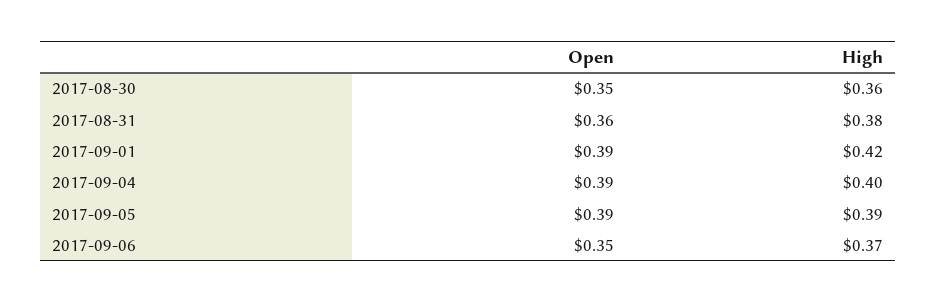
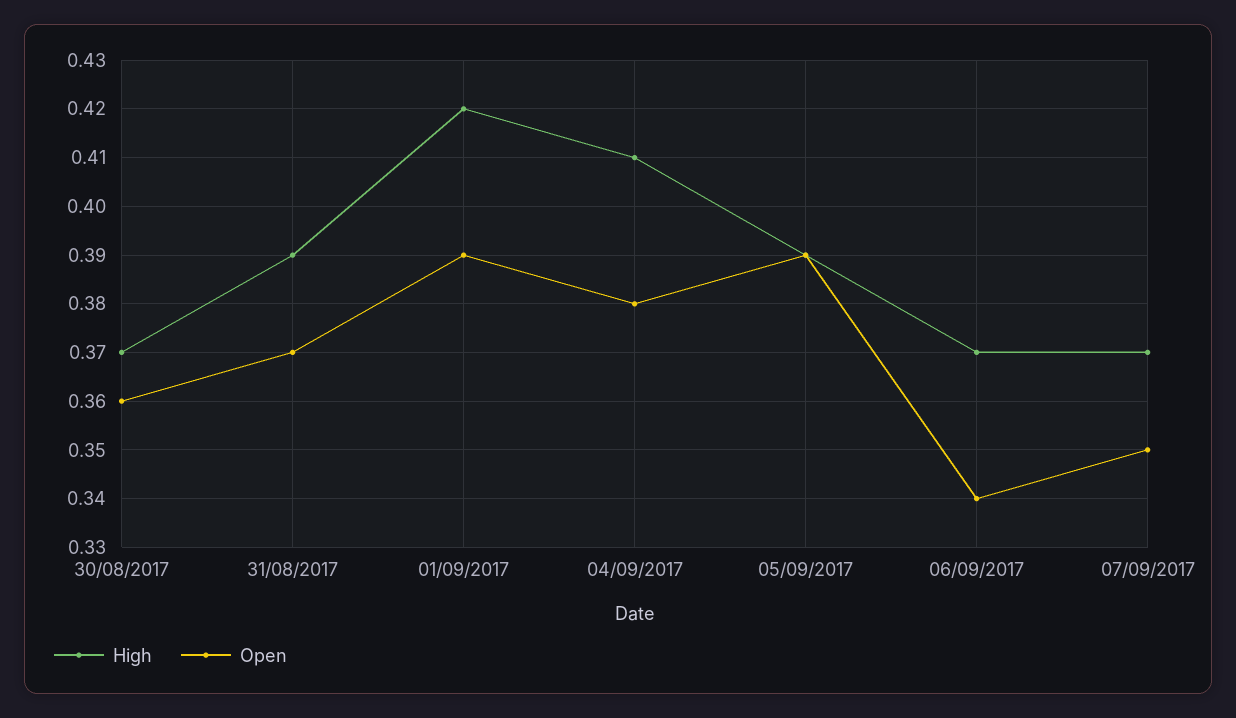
Open, 2017-08-30: 0.35 -> 0.36
High, 2017-08-30: 0.36 -> 0.37
Open, 2017-08-31: 0.36 -> 0.37
High, 2017-08-31: 0.38 -> 0.39
Open, 2017-09-04: 0.39 -> 0.38
High, 2017-09-04: 0.4 -> 0.41
Open, 2017-09-06: 0.35 -> 0.34
High, 07/09/2017: none -> 0.37
Open, 07/09/2017: none -> 0.35

